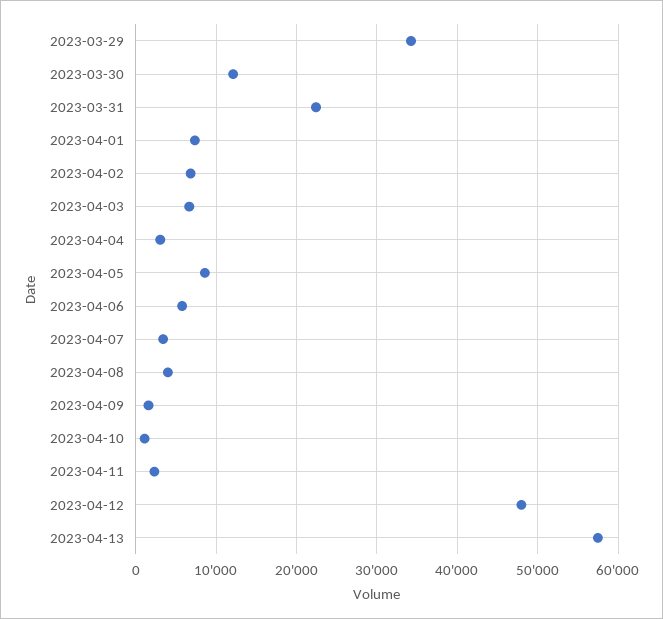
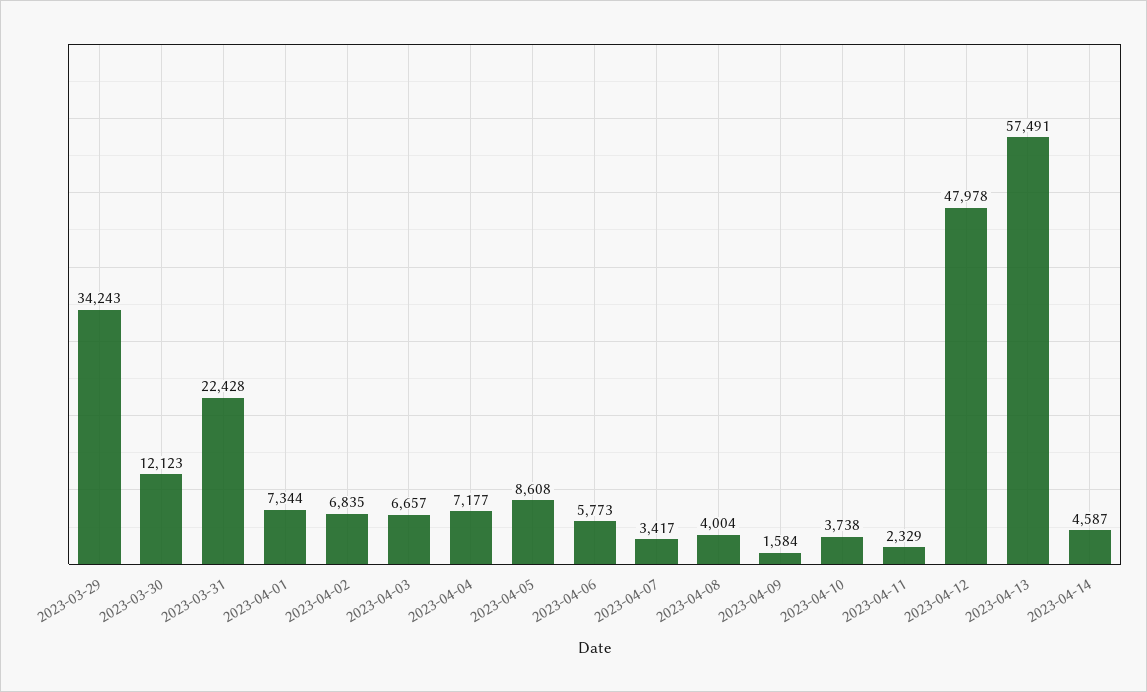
2023-04-04: 3000 -> 7177
2023-04-10: 1000 -> 3738
2023-04-14: none -> 4587

